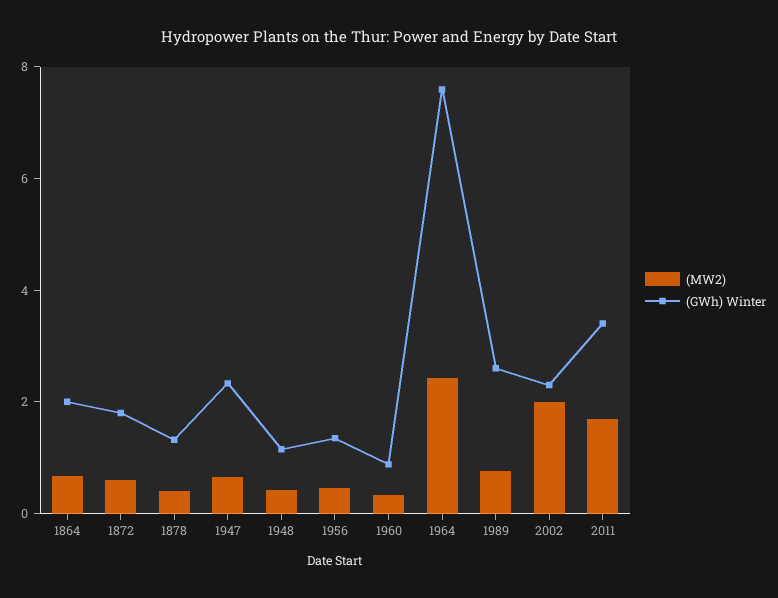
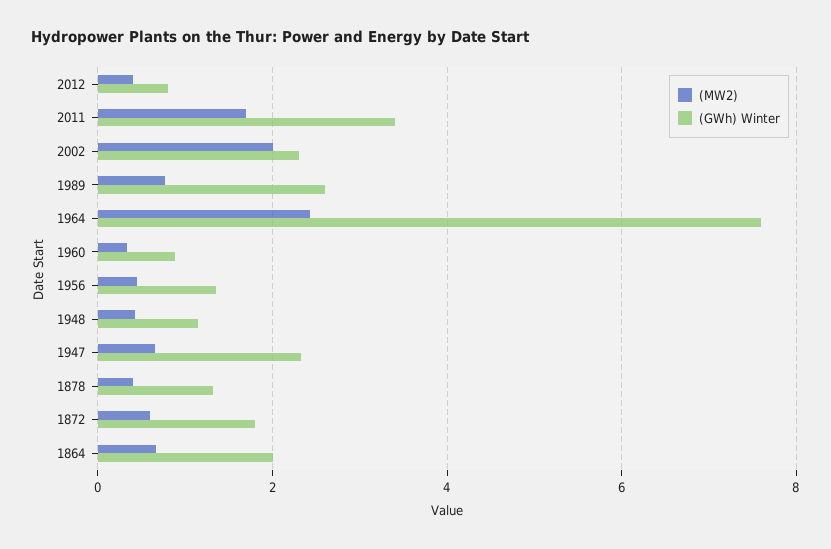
(MW2), 2012: none -> 0.4
(GWh) Winter, 2012: none -> 0.8

